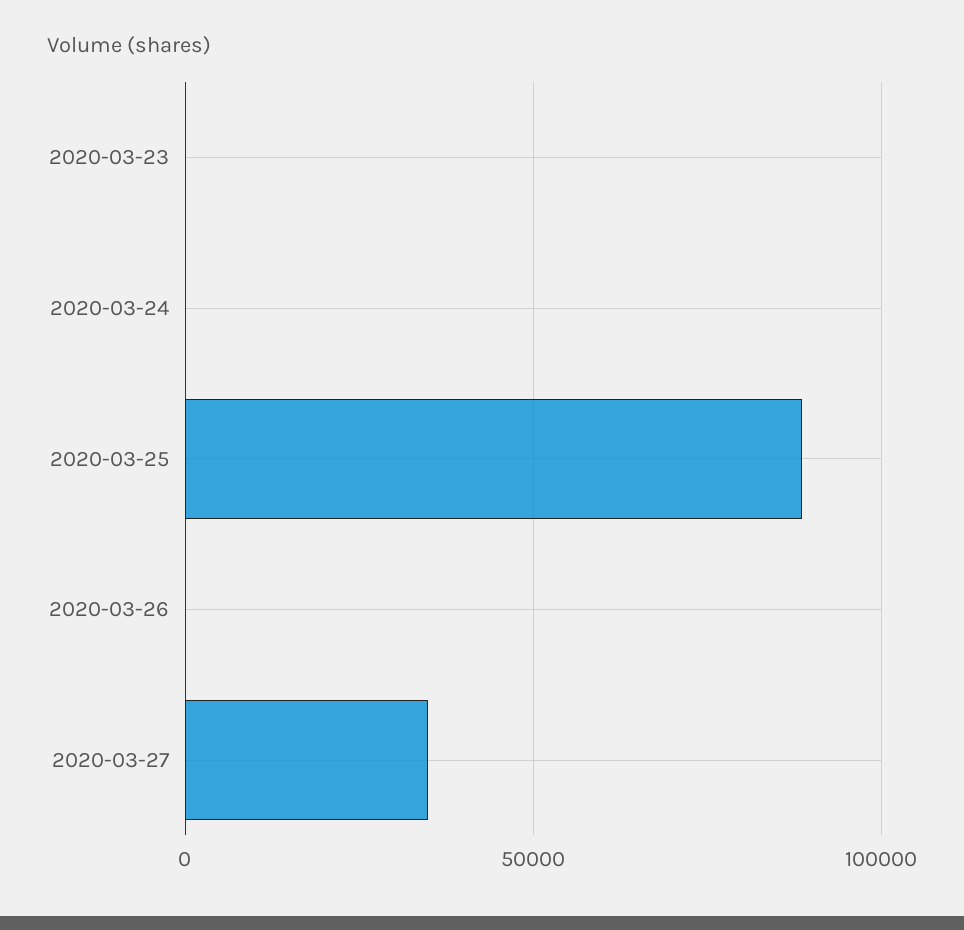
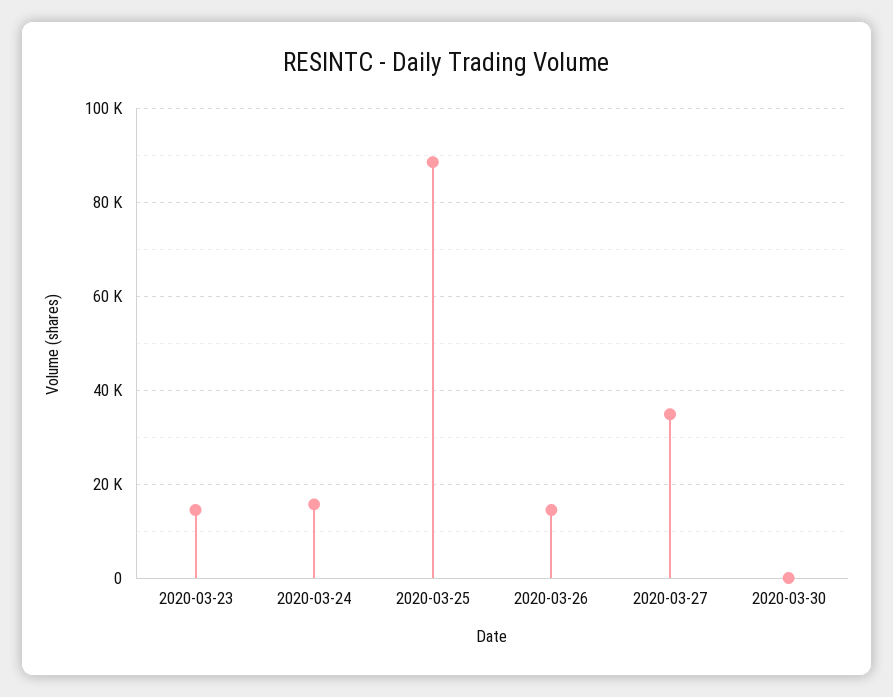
2020-03-23: 0 -> 14000
2020-03-24: 0 -> 16000
2020-03-26: 0 -> 14000
2020-03-30: none -> 0

